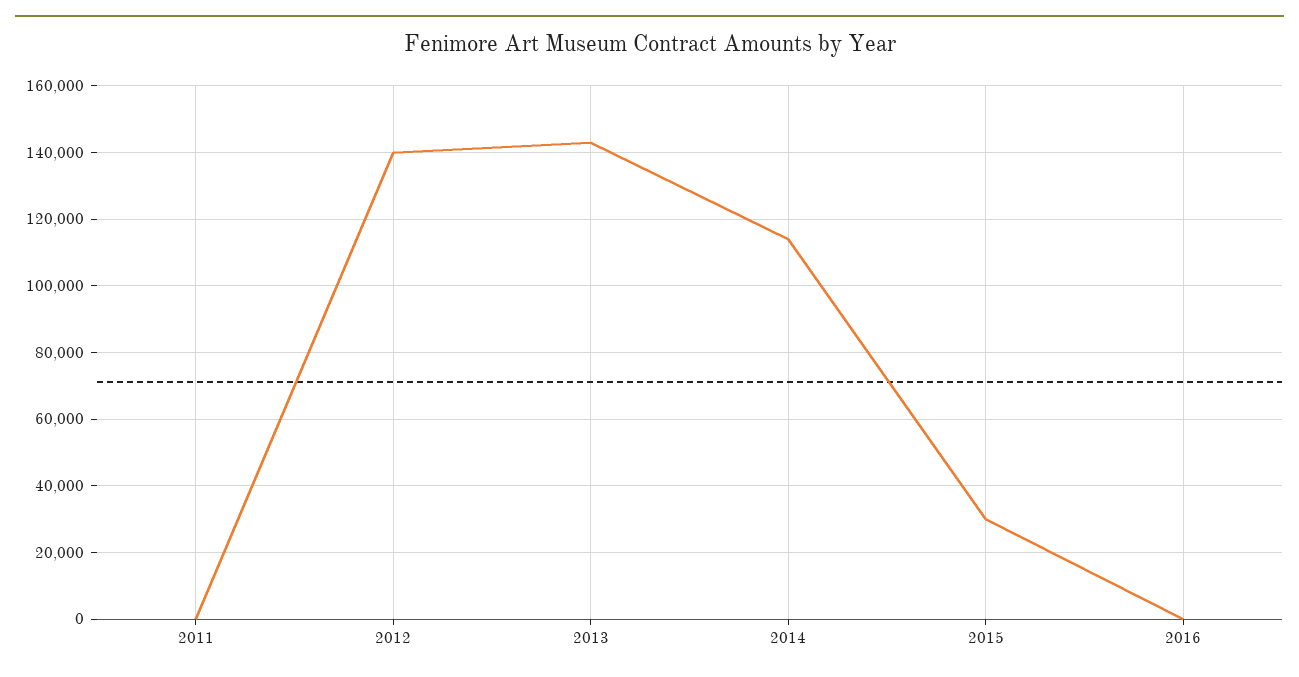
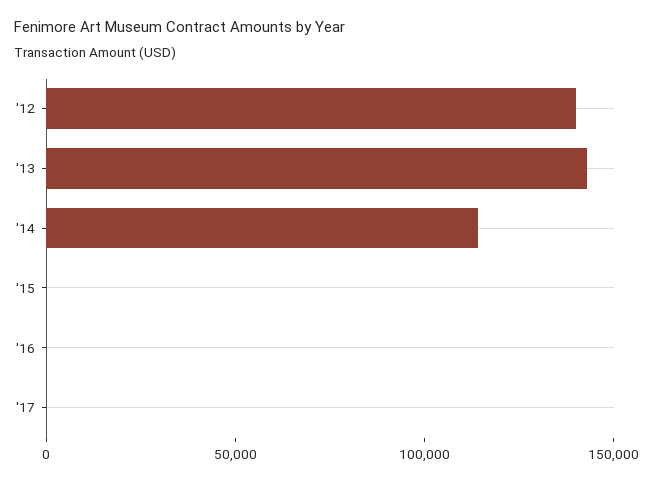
2011: 0 -> none
2015: 30000 -> 0
'17: none -> 0

